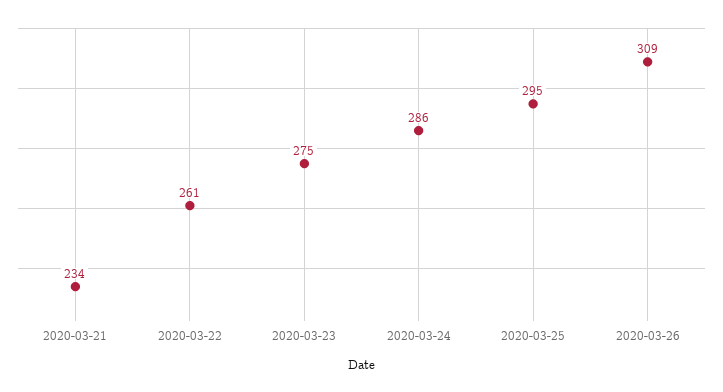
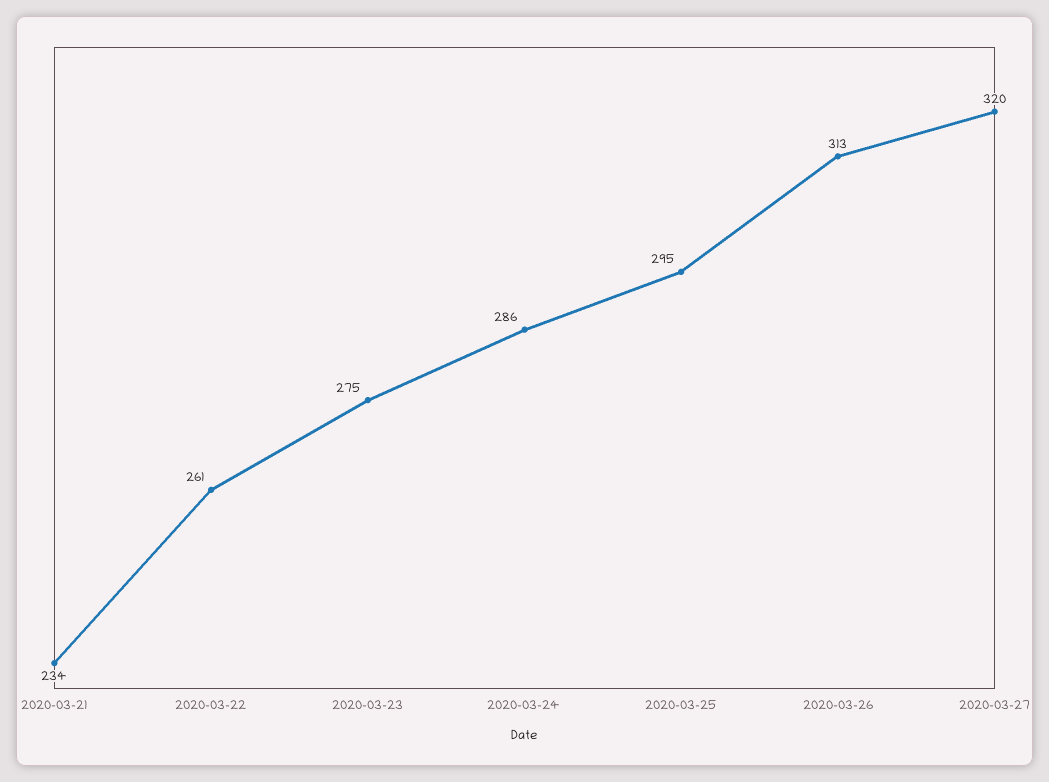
2020-03-26: 309 -> 313
2020-03-27: none -> 320

